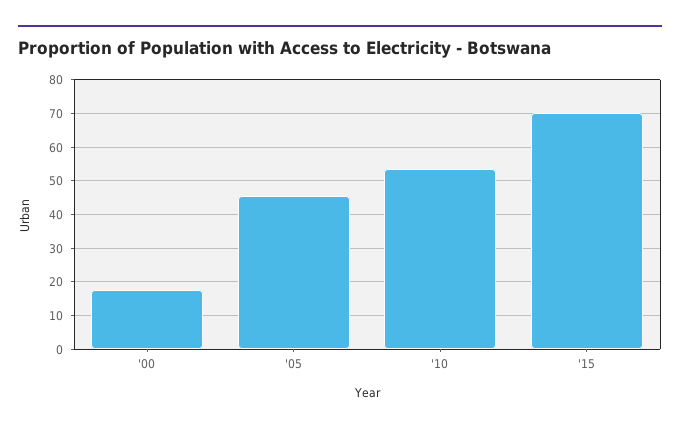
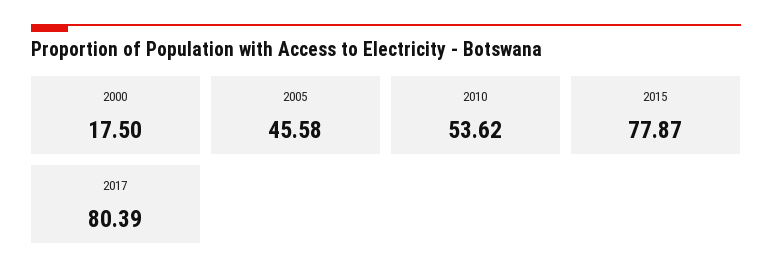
'15: 70 -> 77.87
2017: none -> 80.39

